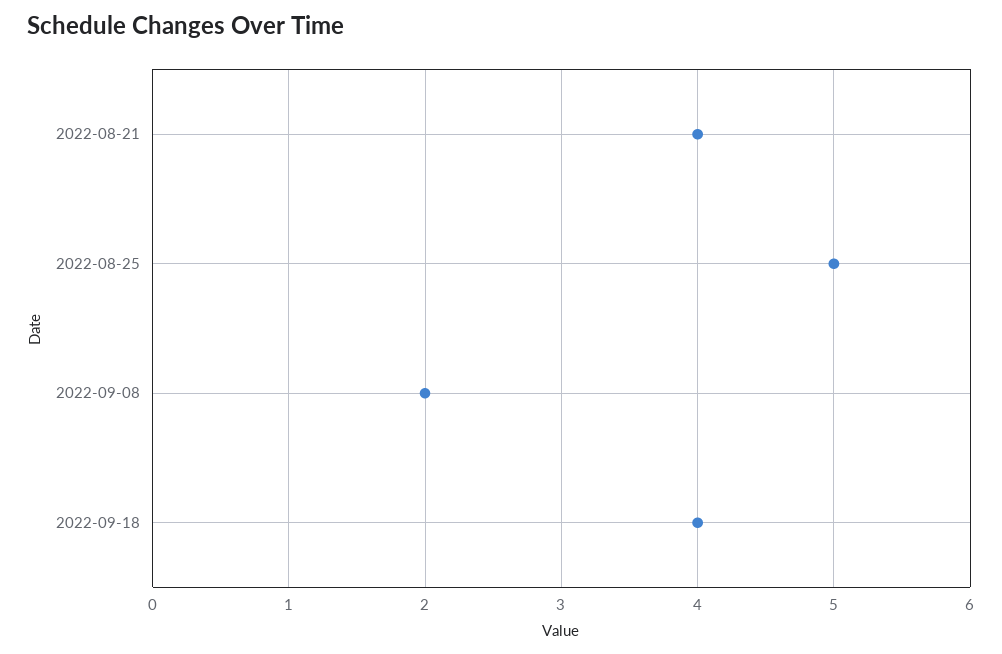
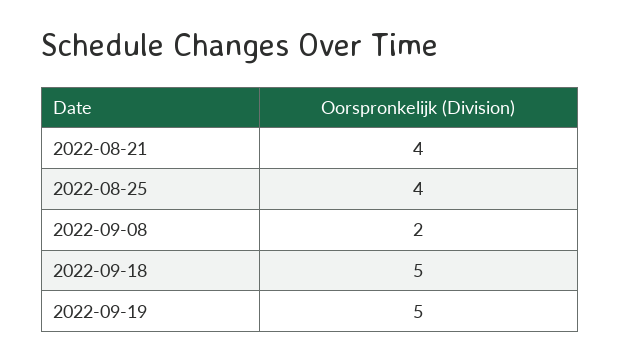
2022-08-25: 5 -> 4
2022-09-18: 4 -> 5
2022-09-19: none -> 5

